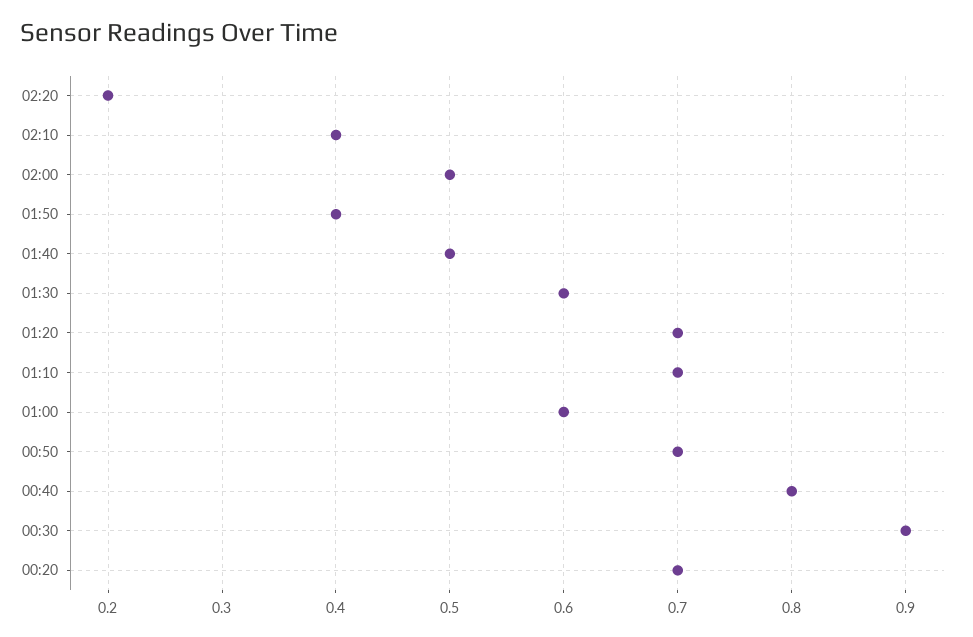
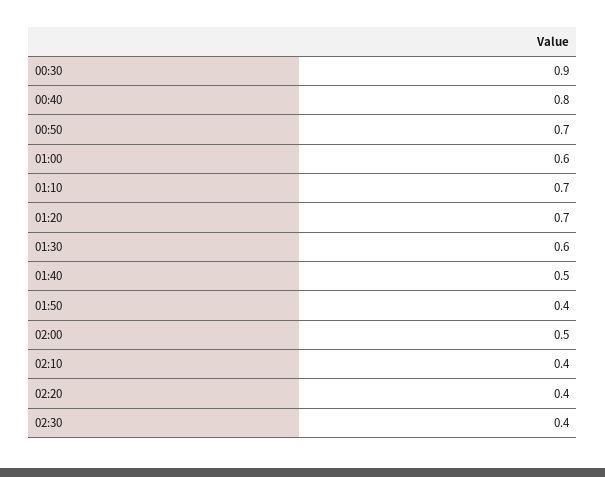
02:20: 0.2 -> 0.4
00:20: 0.7 -> none
02:30: none -> 0.4

